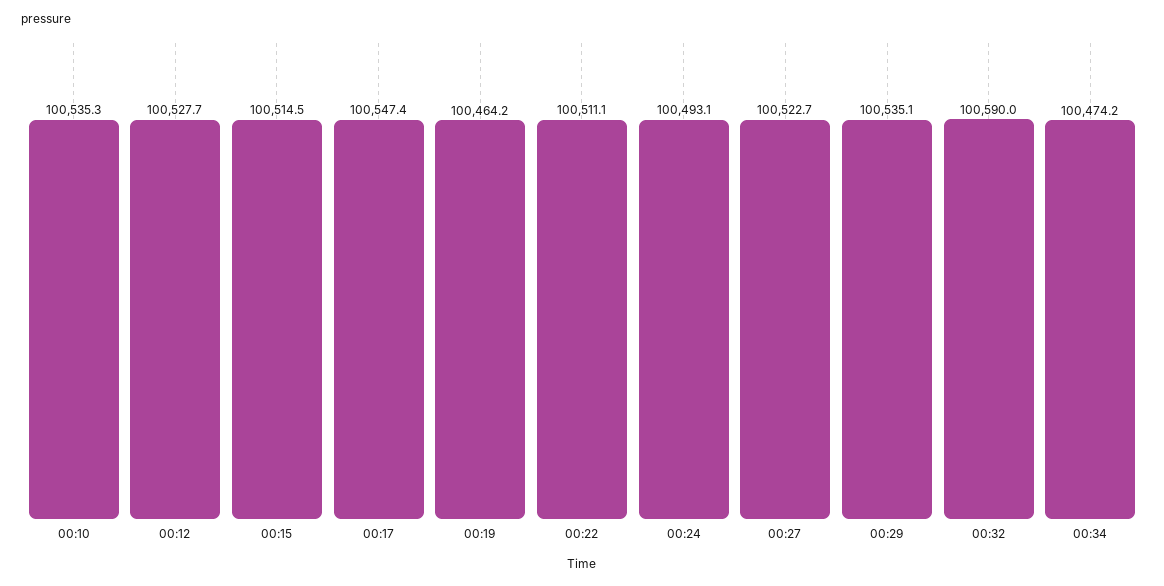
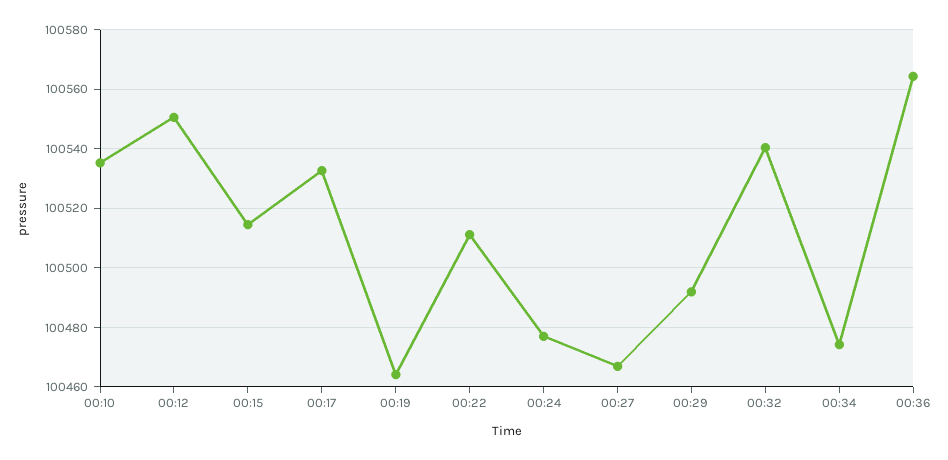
00:12: 100527.7 -> 100550
00:17: 100547.4 -> 100532.5
00:24: 100493.1 -> 100477.5
00:27: 100522.7 -> 100467.5
00:29: 100535.1 -> 100492.5
00:32: 100590 -> 100540
00:36: none -> 100565

